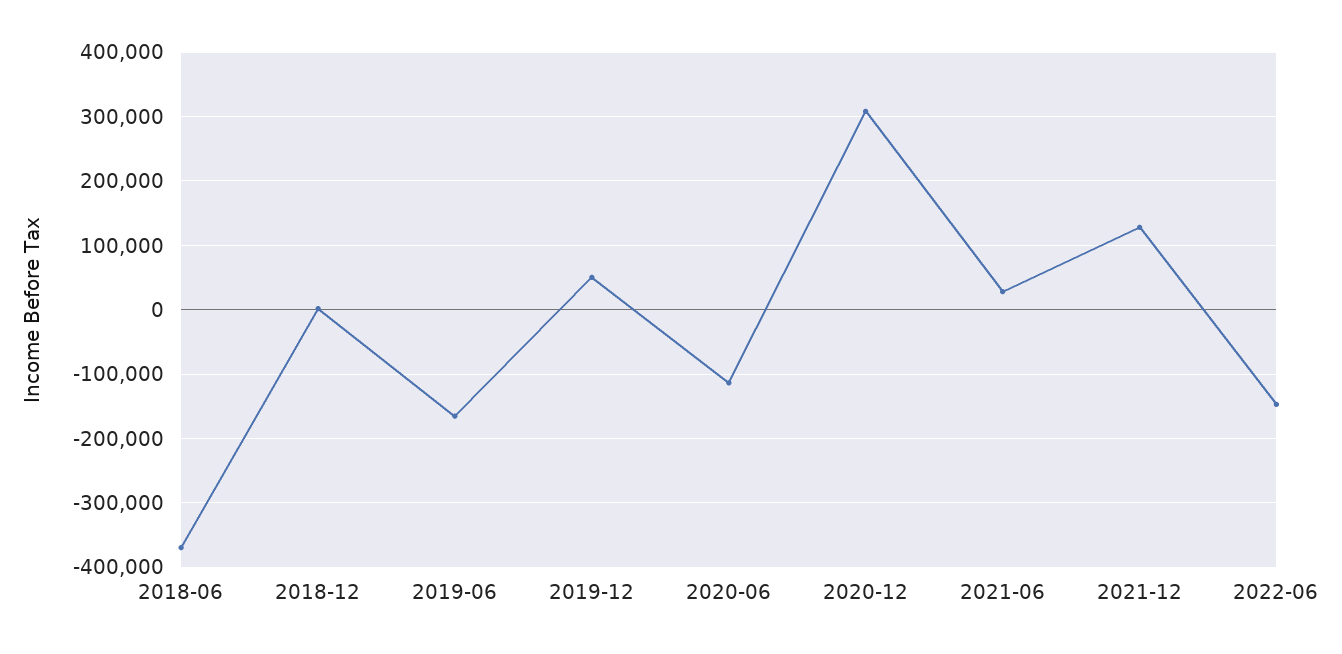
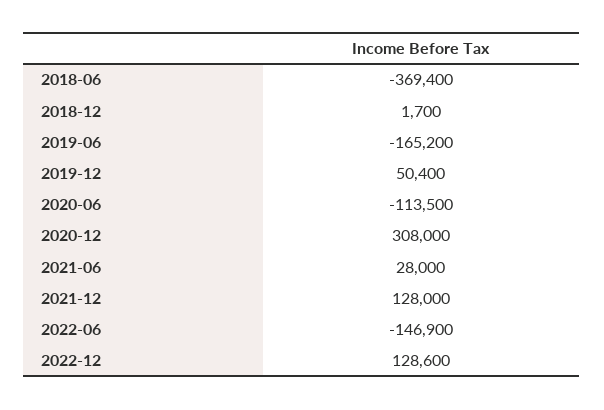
2022-12: none -> 128600

